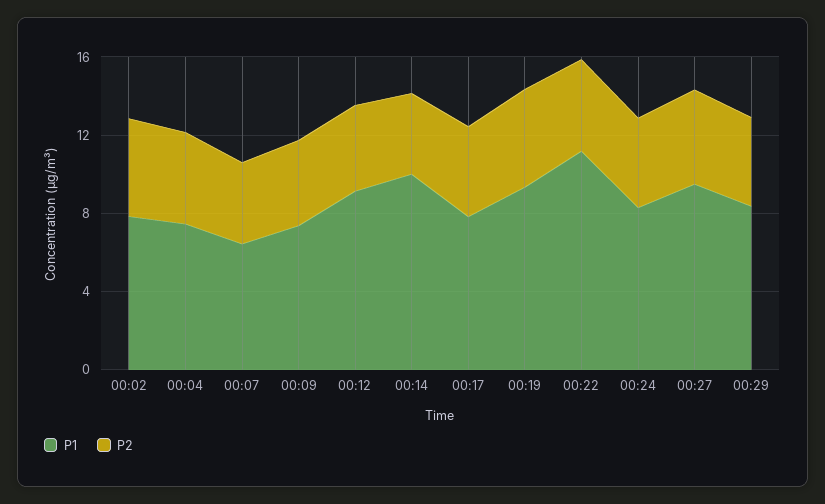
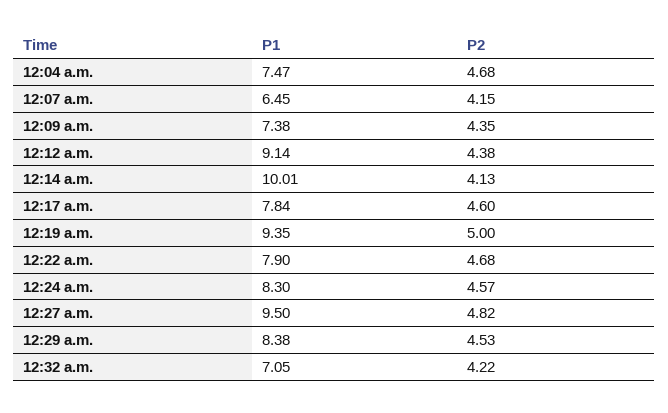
P1, 00:02: 8 -> none
P2, 00:02: 5 -> none
P1, 00:22: 11 -> 7.9
P1, 12:32 a.m.: none -> 7.05
P2, 12:32 a.m.: none -> 4.22

